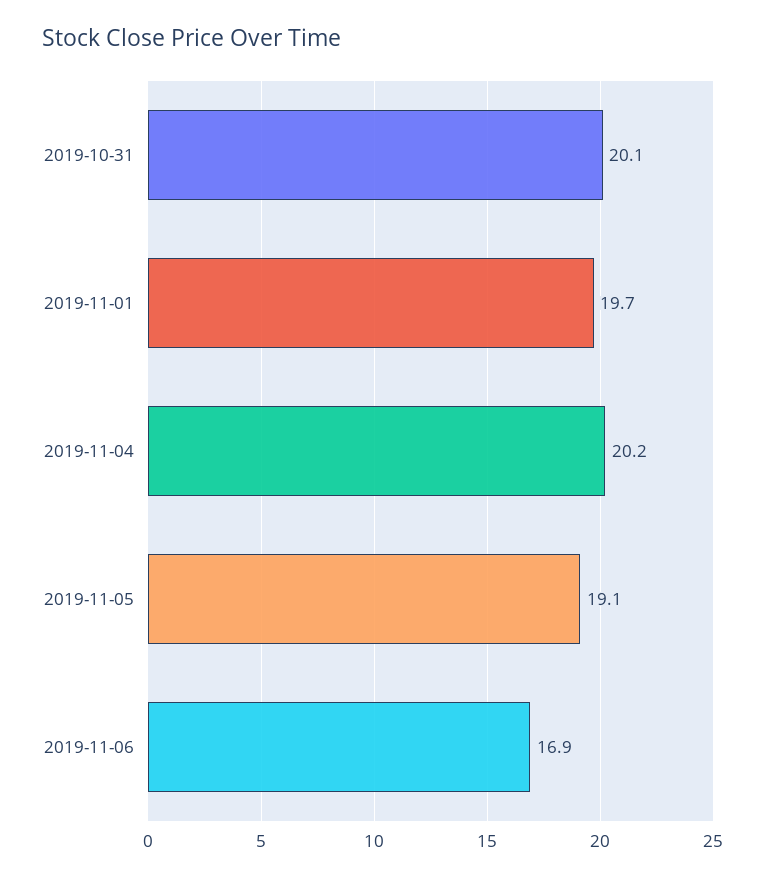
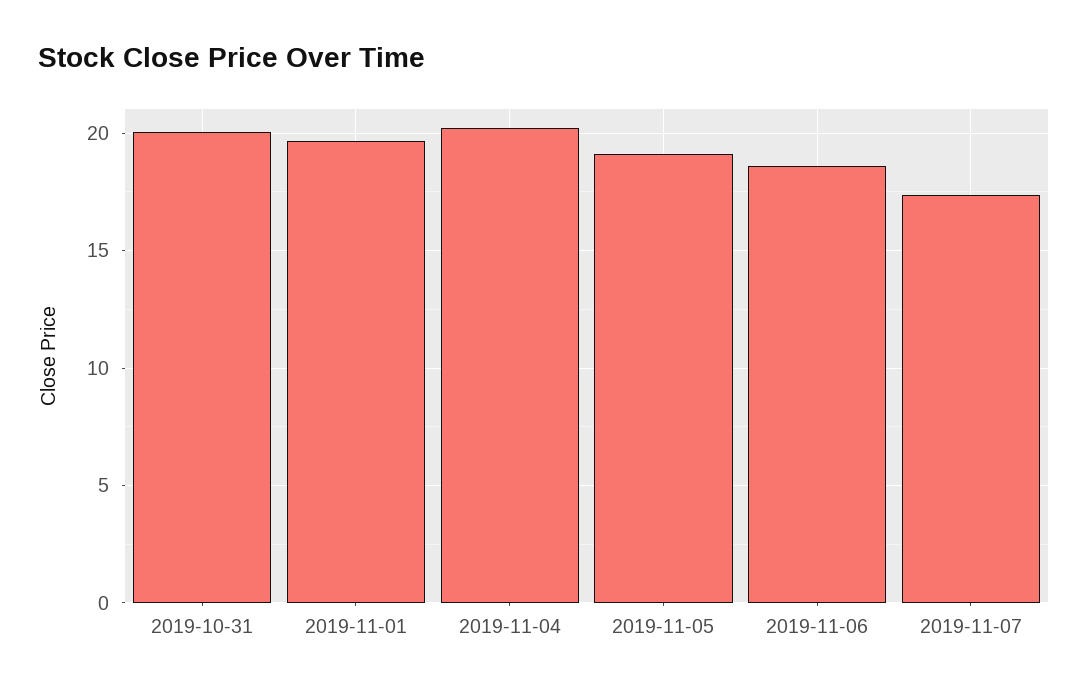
2019-11-06: 16.9 -> 18.5
2019-11-07: none -> 17.5

